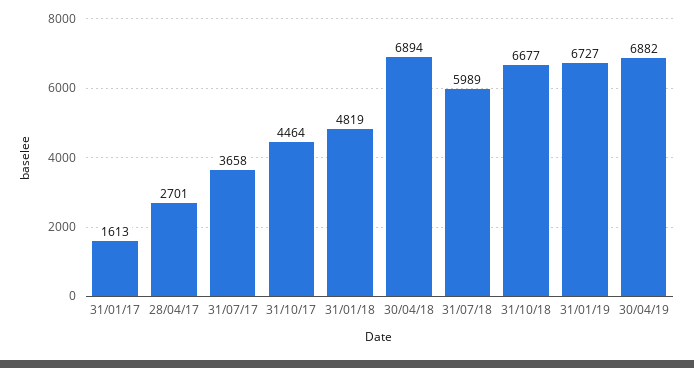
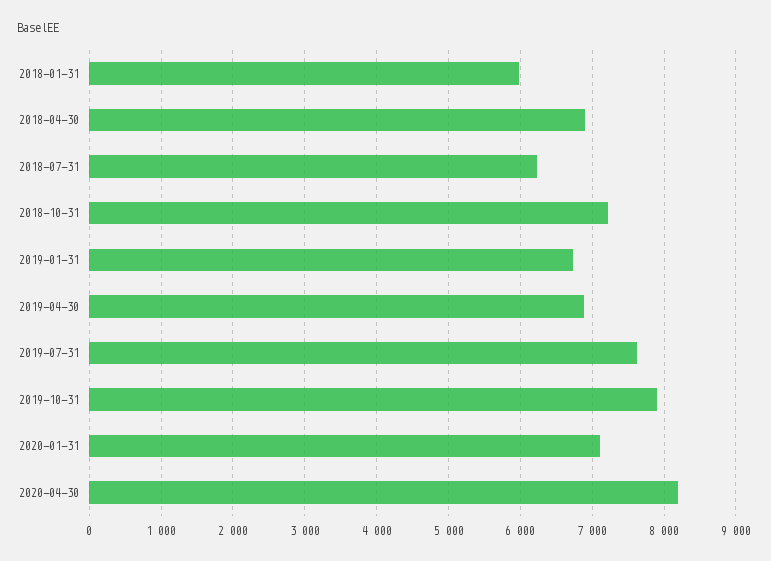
31/01/17: 1613 -> none
28/04/17: 2701 -> none
31/07/17: 3658 -> none
31/10/17: 4464 -> none
31/01/18: 4819 -> 6000
31/07/18: 5989 -> 6200
31/10/18: 6677 -> 7200
2019-07-31: none -> 7600
2019-10-31: none -> 7900
2020-01-31: none -> 7100
2020-04-30: none -> 8200

